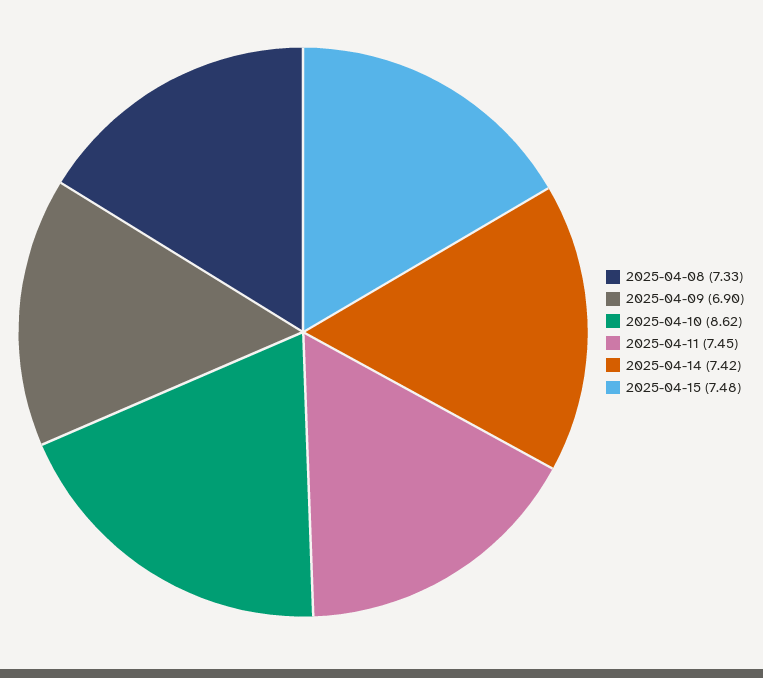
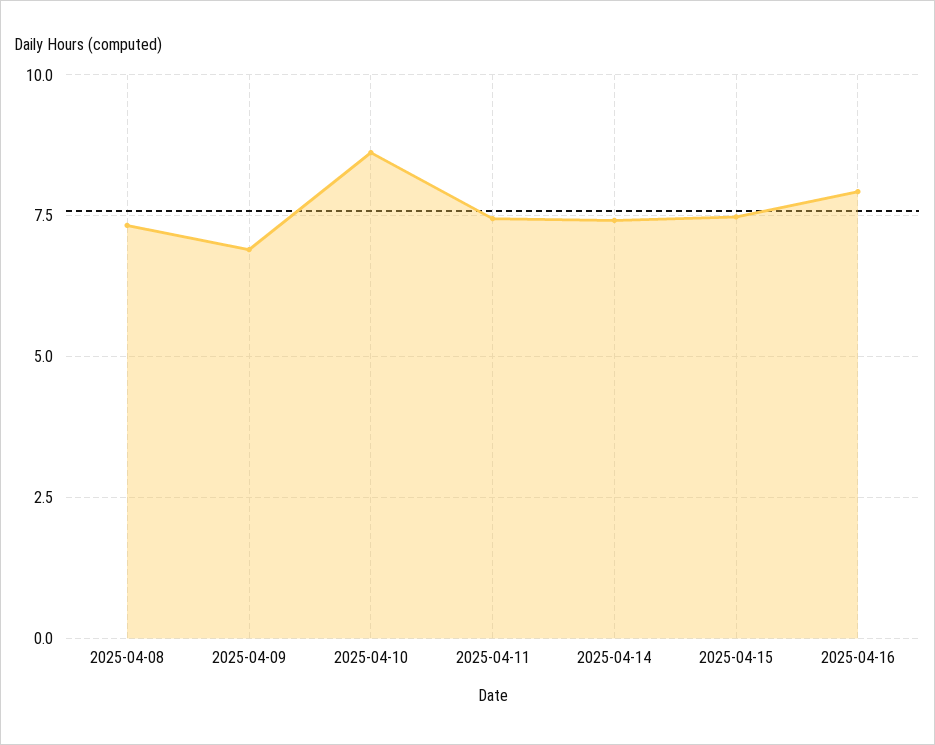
2025-04-16: none -> 8

